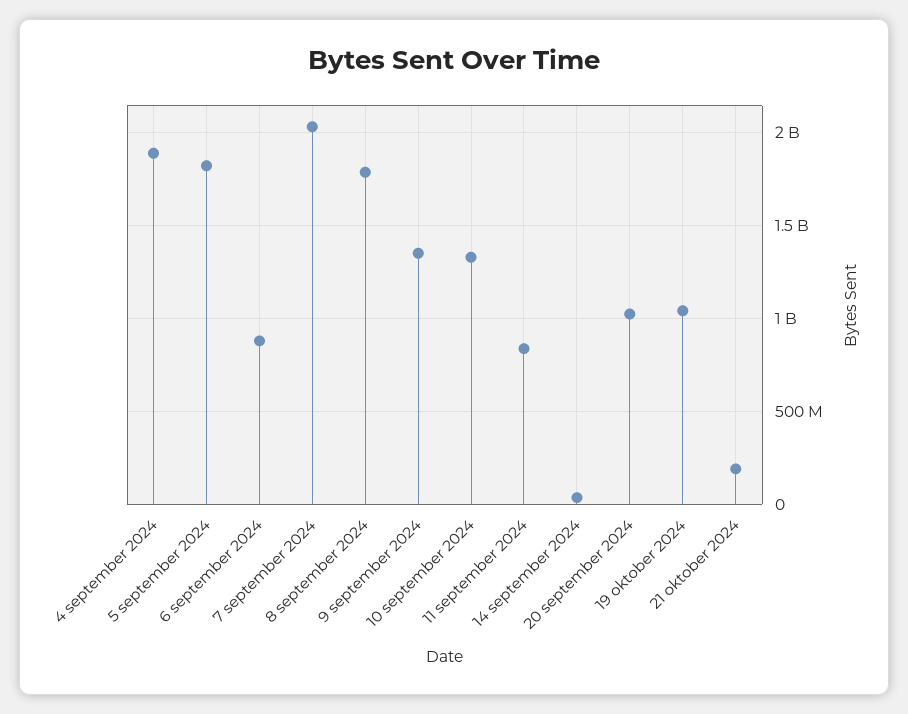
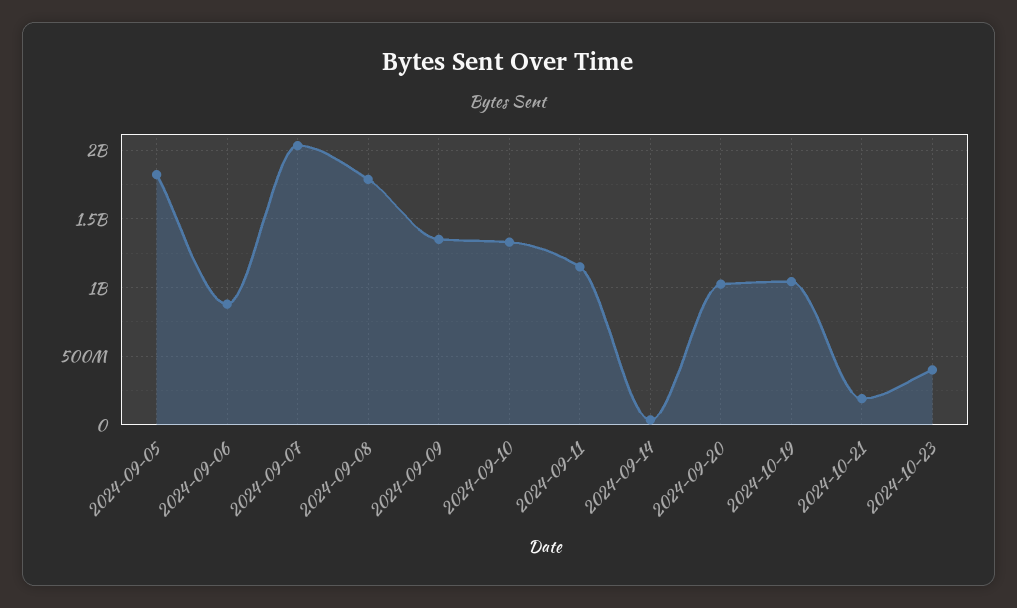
4 september 2024: 1900000000 -> none
11 september 2024: 850000000 -> 1150000000
2024-10-23: none -> 400000000

